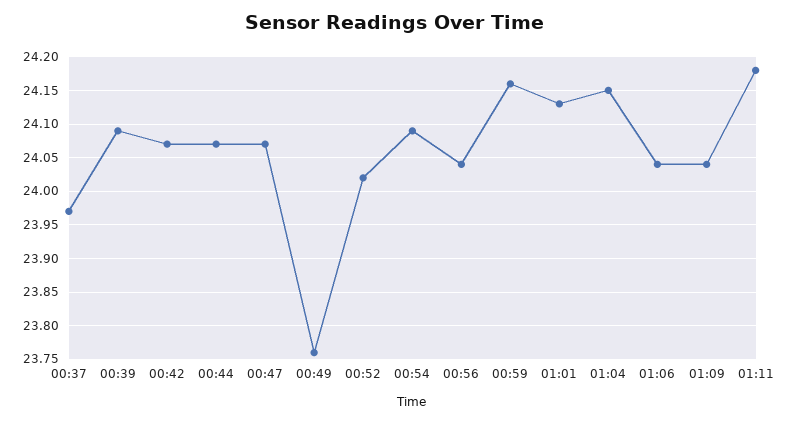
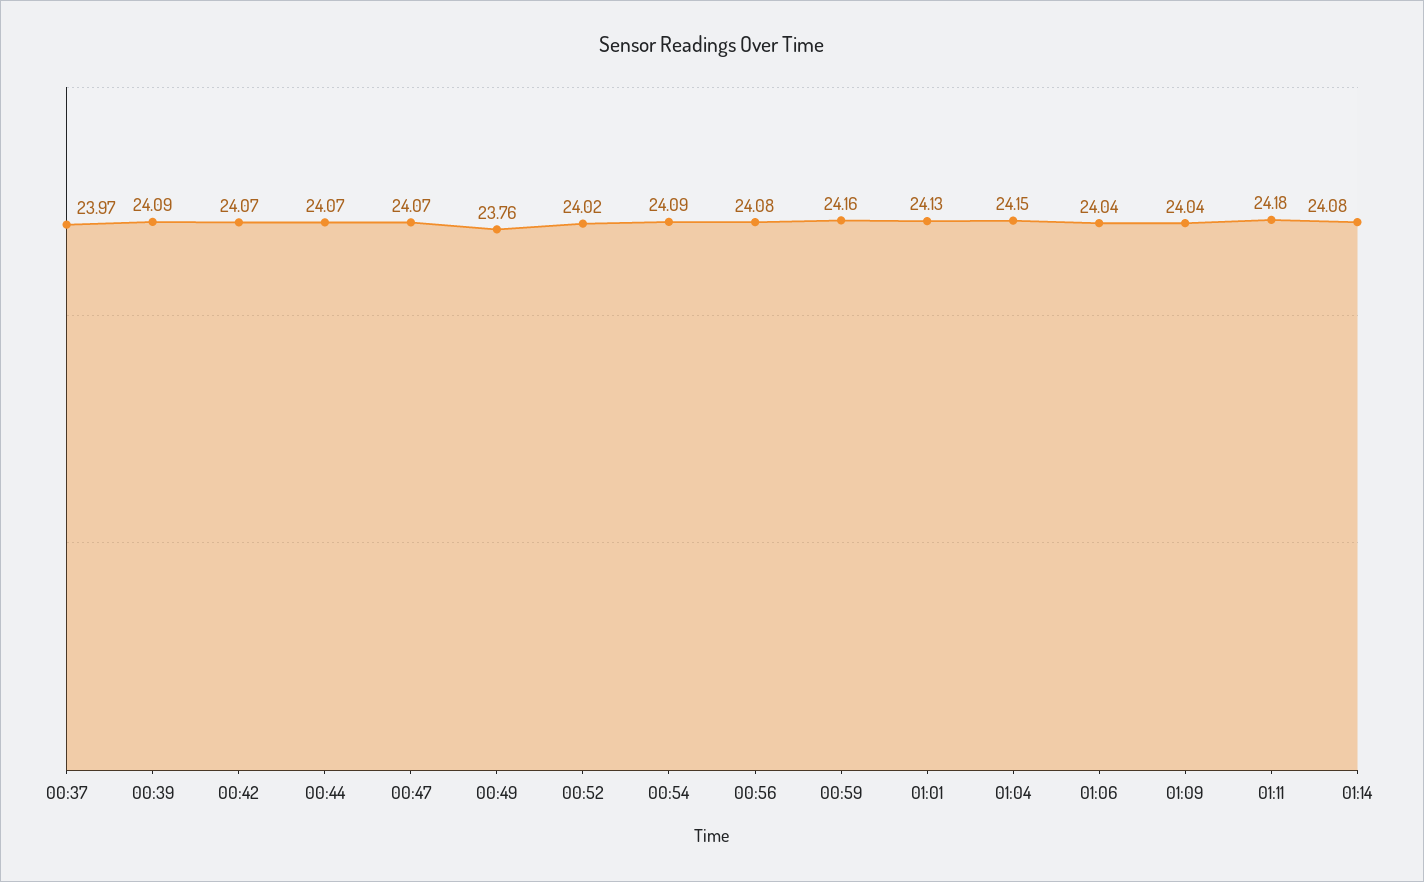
00:56: 24.04 -> 24.08
01:14: none -> 24.08

